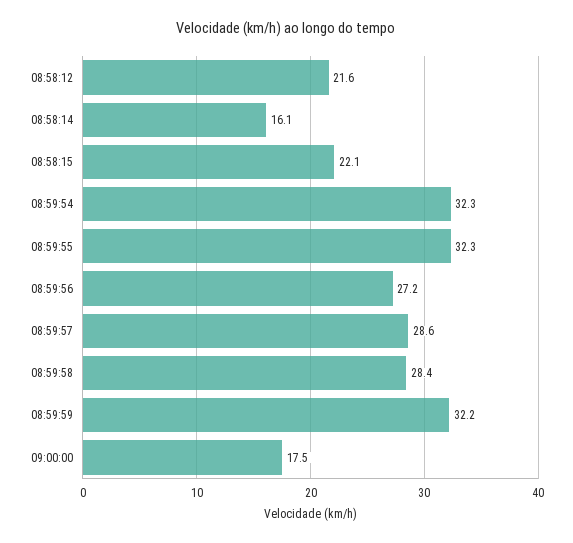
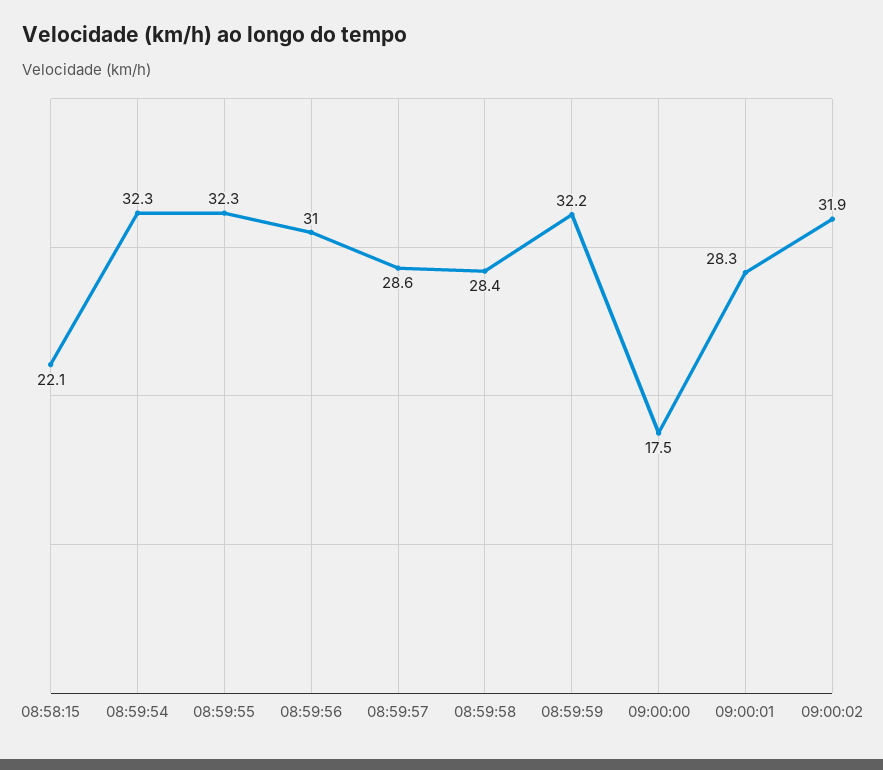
08:58:12: 21.6 -> none
08:58:14: 16.1 -> none
08:59:56: 27.2 -> 31
09:00:01: none -> 28.3
09:00:02: none -> 31.9

